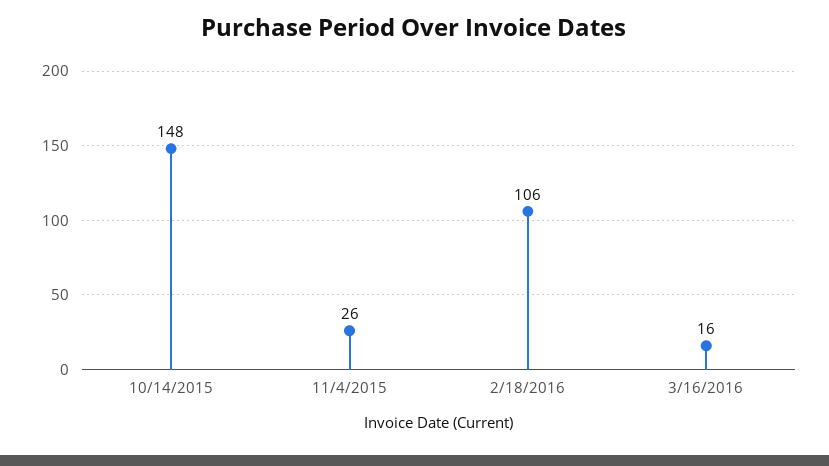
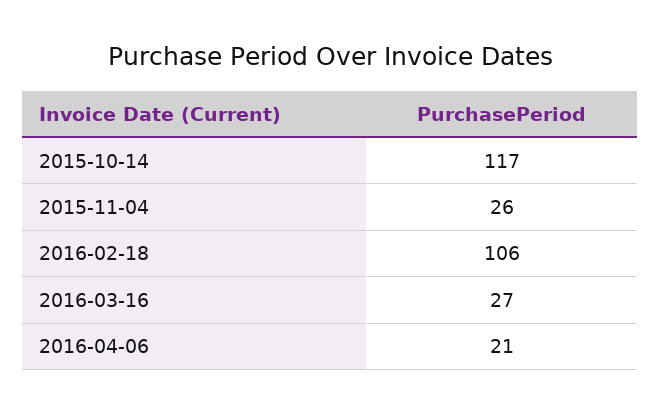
10/14/2015: 148 -> 117
3/16/2016: 16 -> 27
2016-04-06: none -> 21

